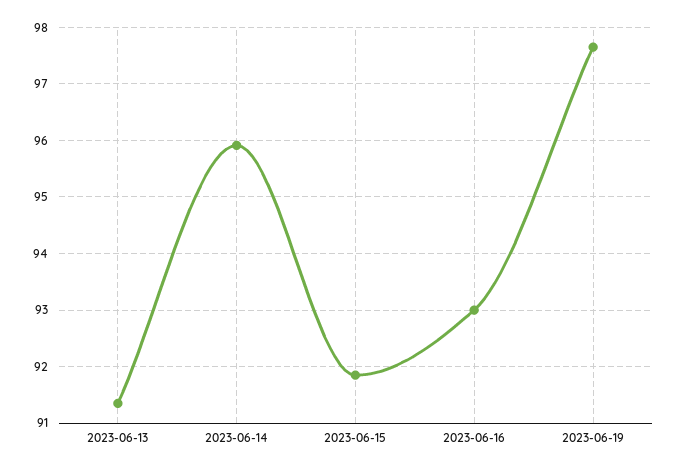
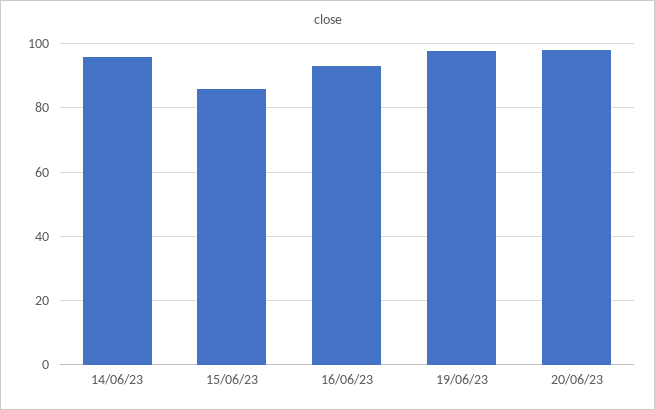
2023-06-13: 91.4 -> none
2023-06-15: 91.8 -> 86
20/06/23: none -> 98

